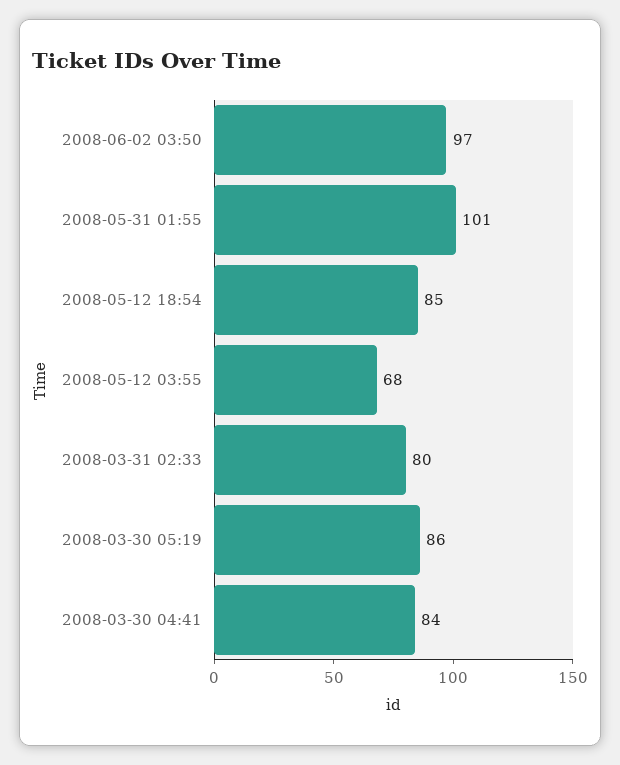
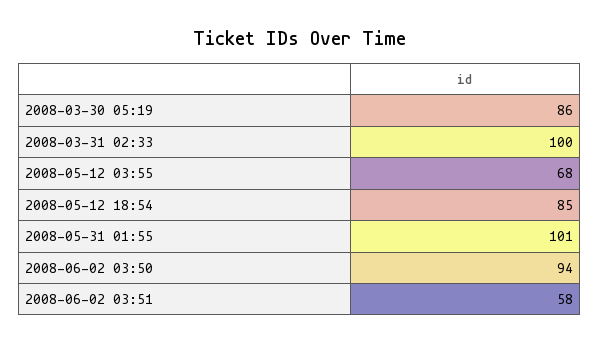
2008-06-02 03:50: 97 -> 94
2008-03-31 02:33: 80 -> 100
2008-03-30 04:41: 84 -> none
2008-06-02 03:51: none -> 58

